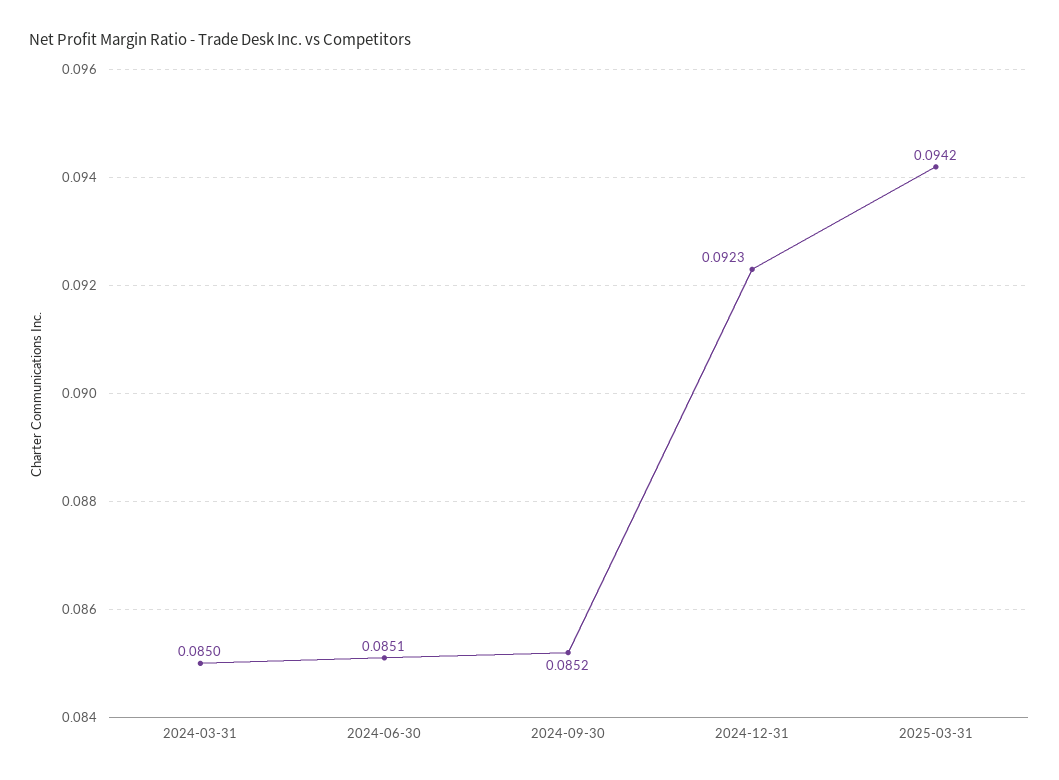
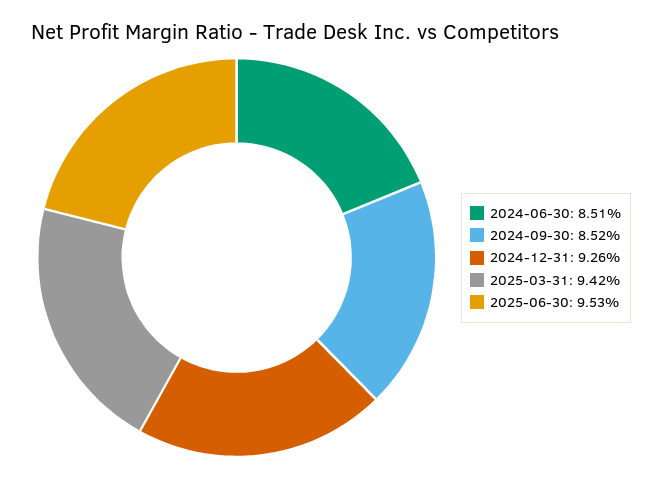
2024-03-31: 0.085 -> none
2024-12-31: 0.0923 -> 0.0926
2025-06-30: none -> 0.0953

